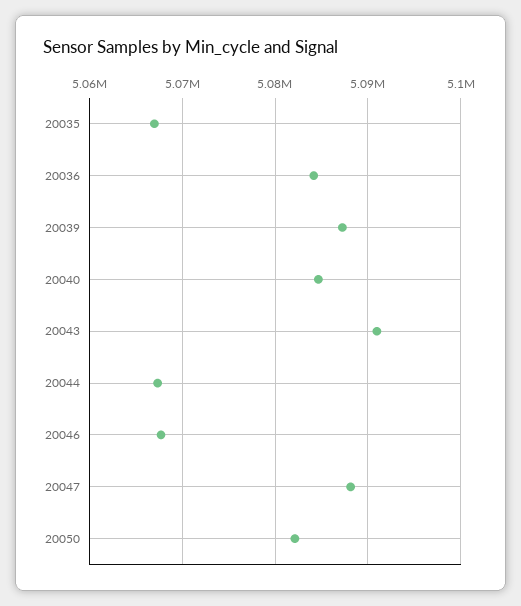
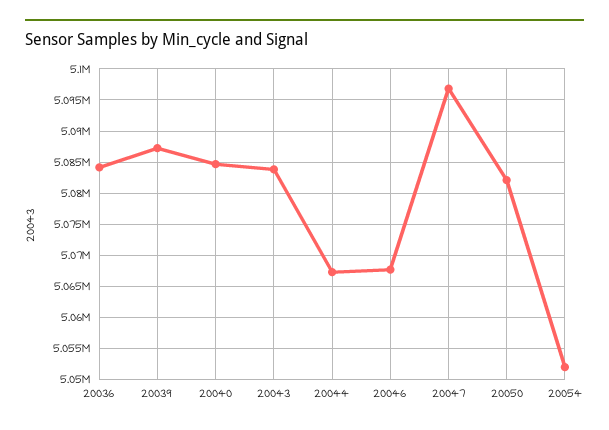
20035: 5067000 -> none
20043: 5091000 -> 5084000
20047: 5088000 -> 5097000
20054: none -> 5052000

